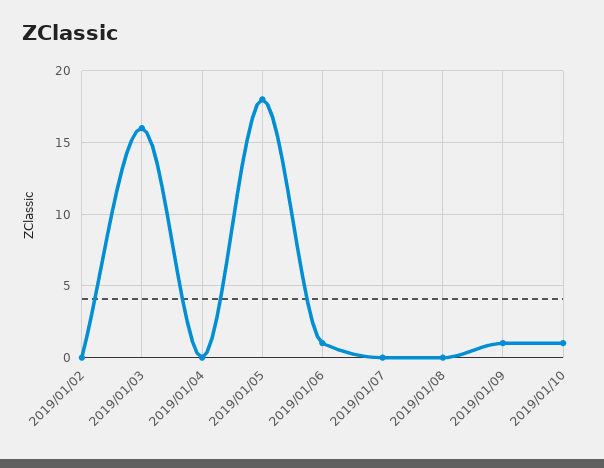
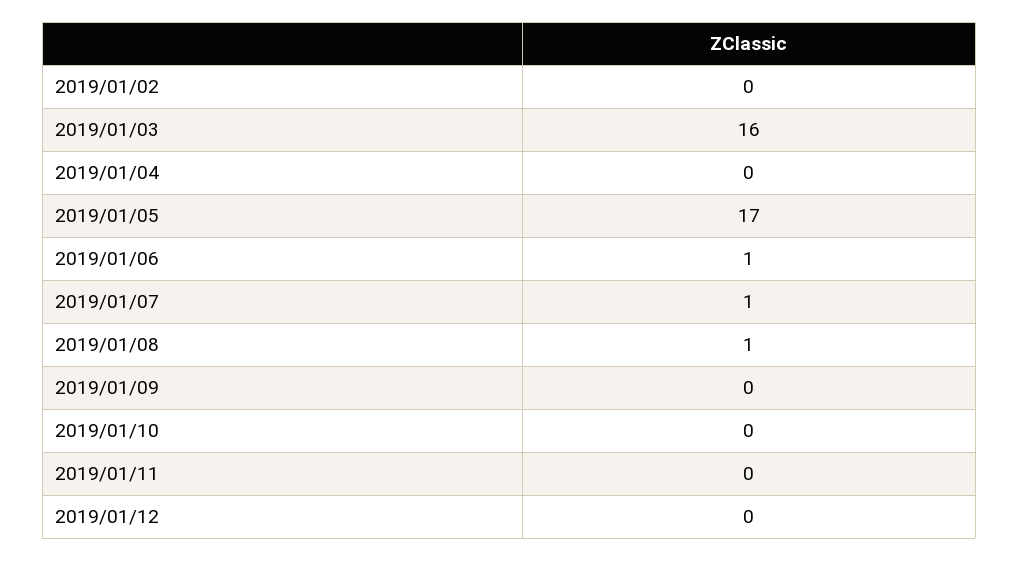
2019/01/05: 18 -> 17
2019/01/07: 0 -> 1
2019/01/08: 0 -> 1
2019/01/09: 1 -> 0
2019/01/10: 1 -> 0
2019/01/11: none -> 0
2019/01/12: none -> 0

